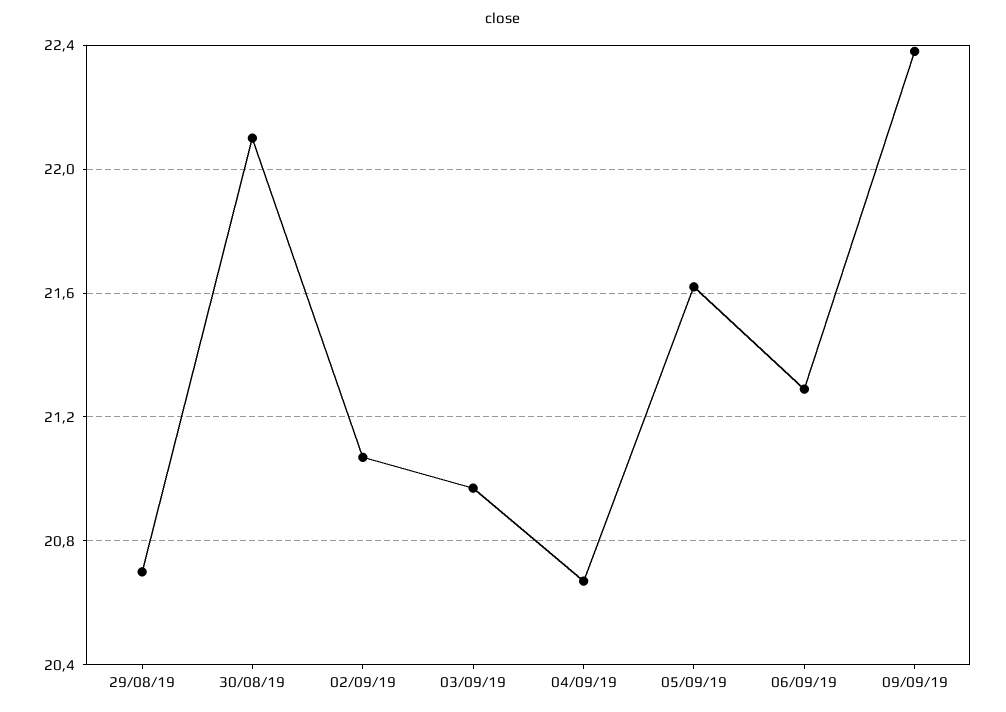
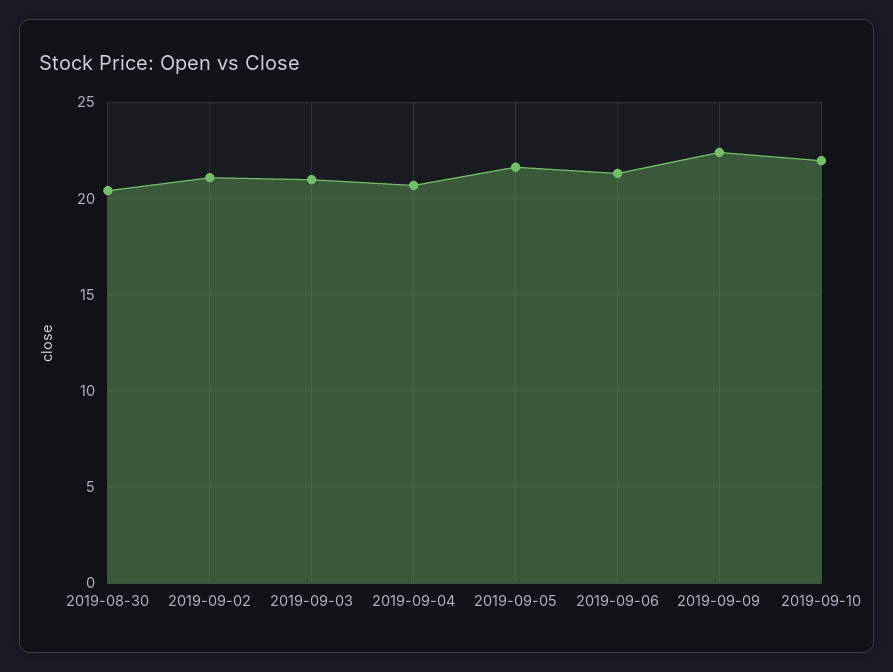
29/08/19: 20.7 -> none
30/08/19: 22.1 -> 20.5
2019-09-10: none -> 22

